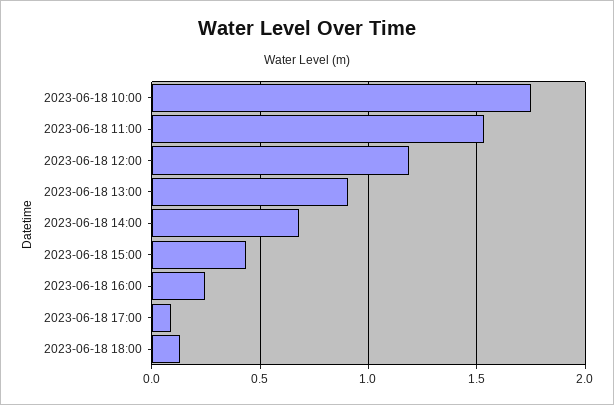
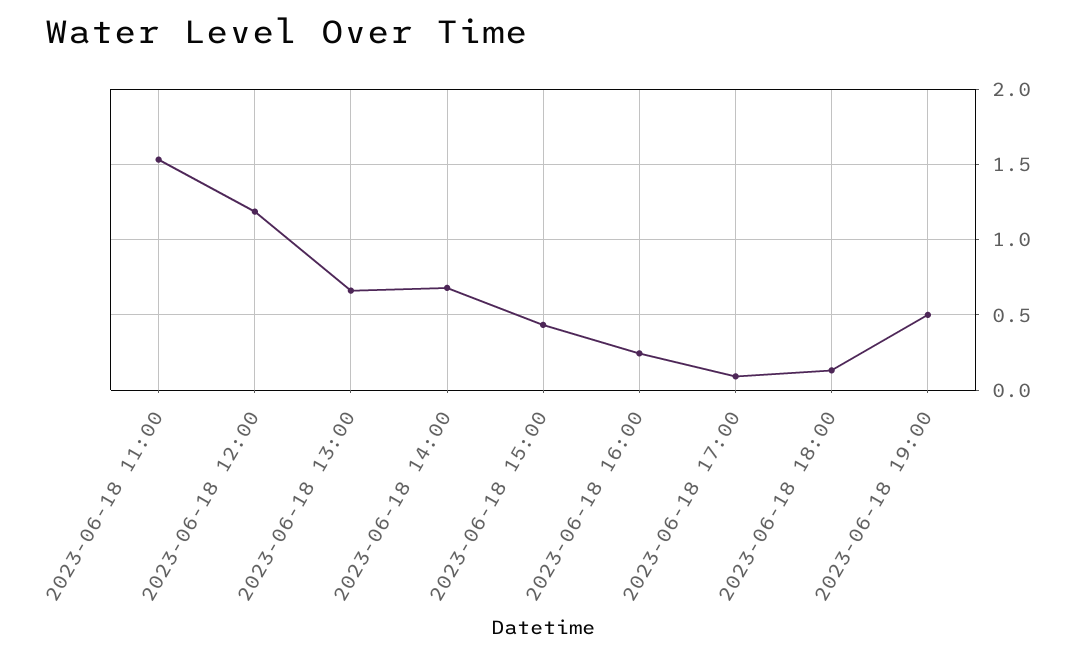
2023-06-18 10:00: 1.75 -> none
2023-06-18 13:00: 0.9 -> 0.65
2023-06-18 19:00: none -> 0.5

